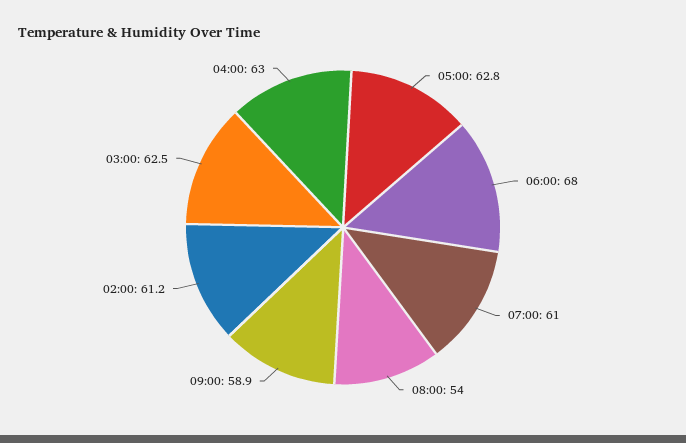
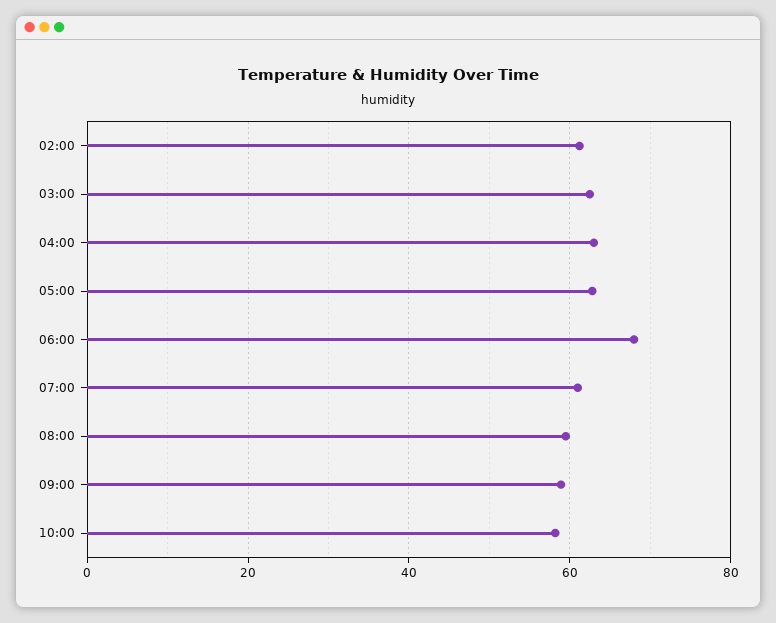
08:00: 54 -> 60
10:00: none -> 58

